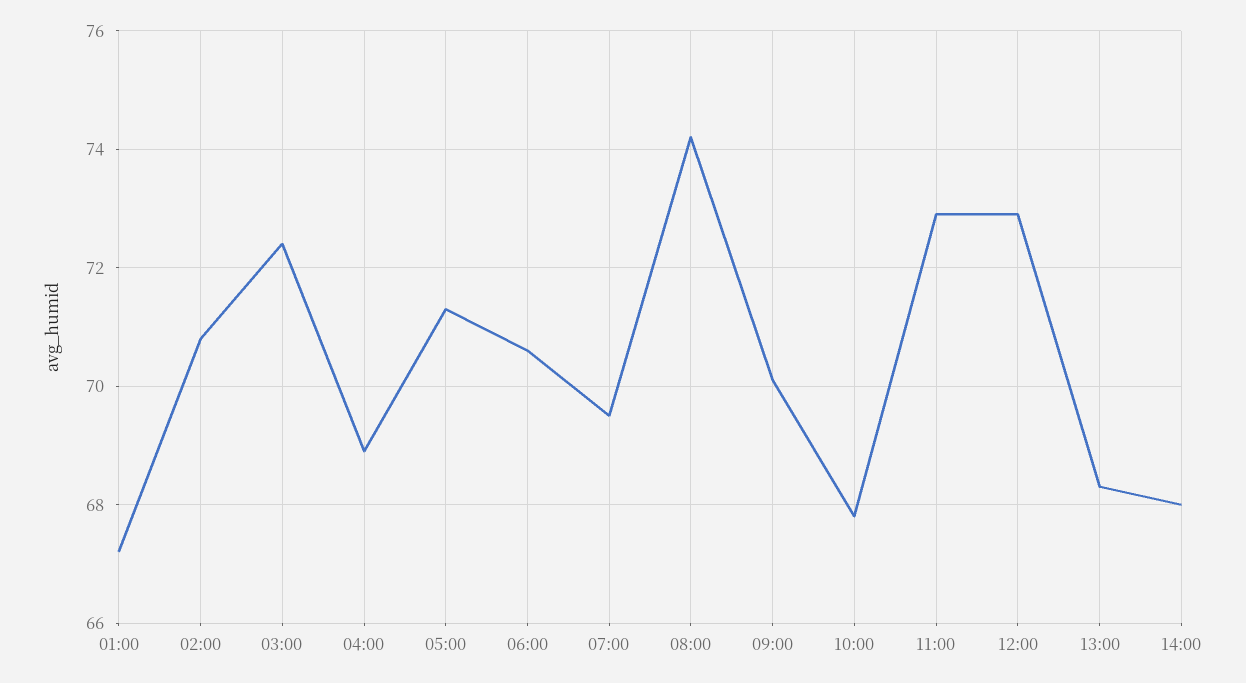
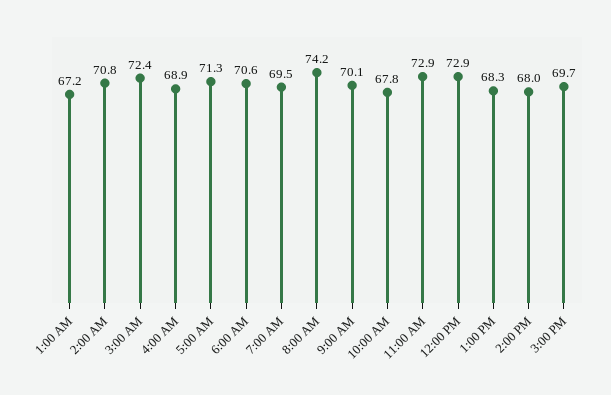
3:00 PM: none -> 69.7

